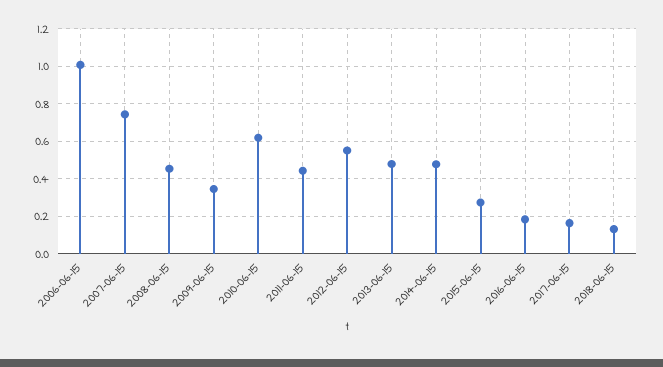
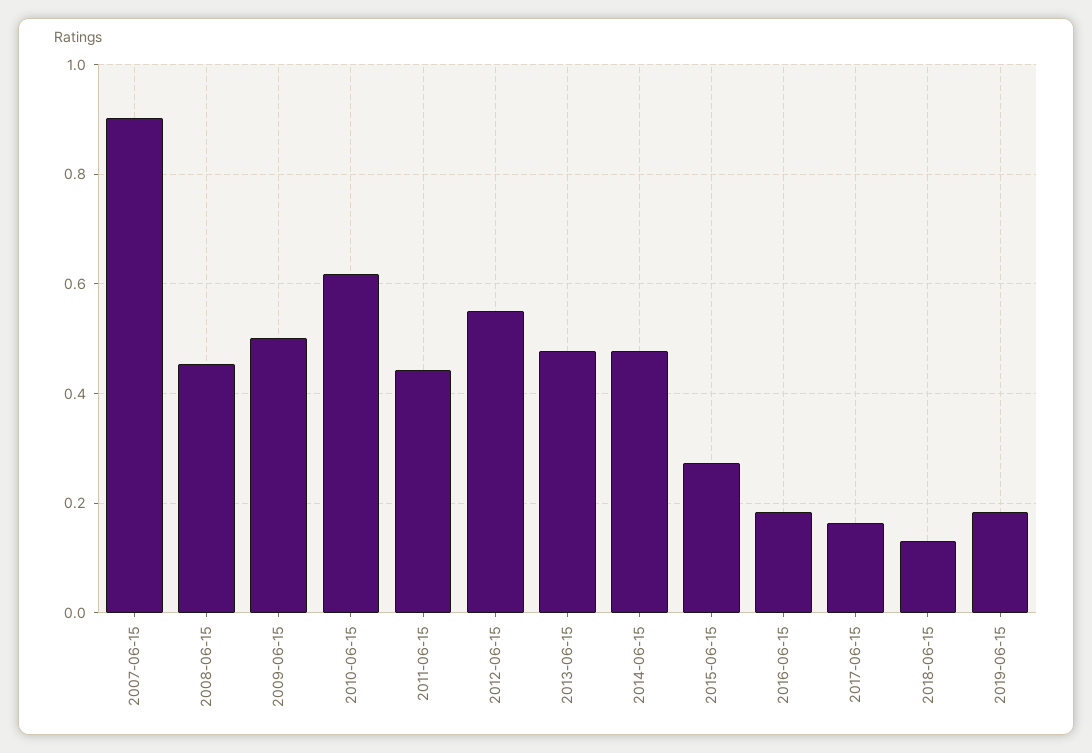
2006-06-15: 1 -> none
2007-06-15: 0.75 -> 0.9
2009-06-15: 0.35 -> 0.5
2019-06-15: none -> 0.18

